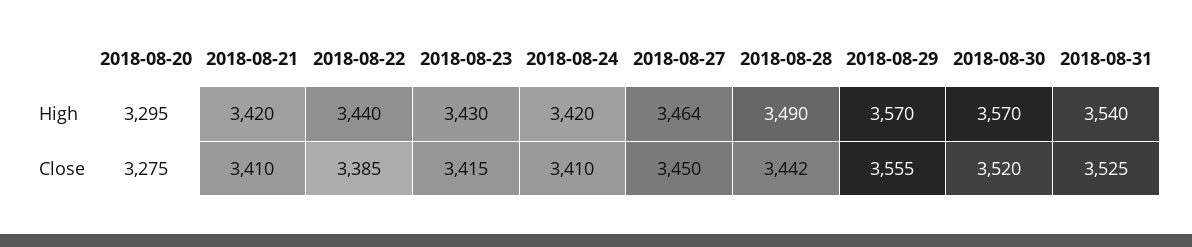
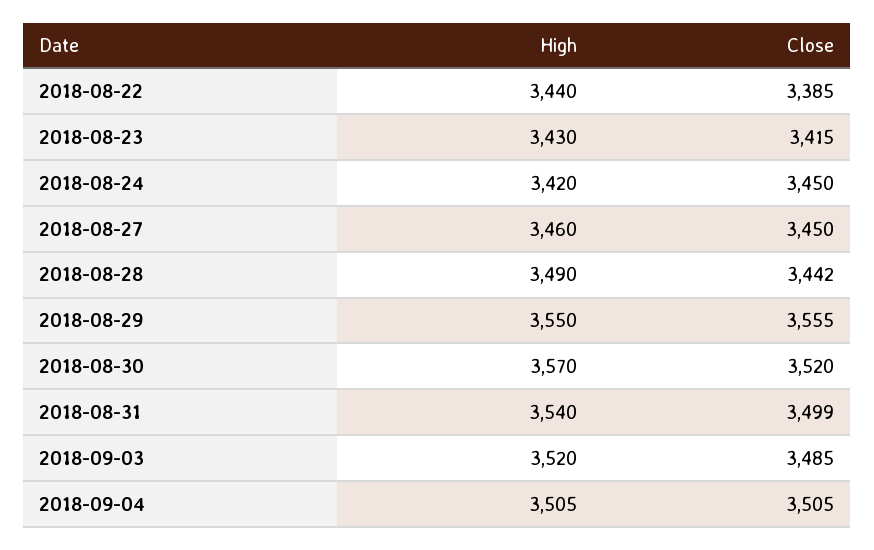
2018-08-20, High: 3295 -> none
2018-08-21, High: 3420 -> none
2018-08-27, High: 3464 -> 3460
2018-08-29, High: 3570 -> 3550
2018-08-20, Close: 3275 -> none
2018-08-21, Close: 3410 -> none
2018-08-24, Close: 3410 -> 3450
2018-08-31, Close: 3525 -> 3499
2018-09-03, High: none -> 3520
2018-09-03, Close: none -> 3485
2018-09-04, High: none -> 3505
2018-09-04, Close: none -> 3505

